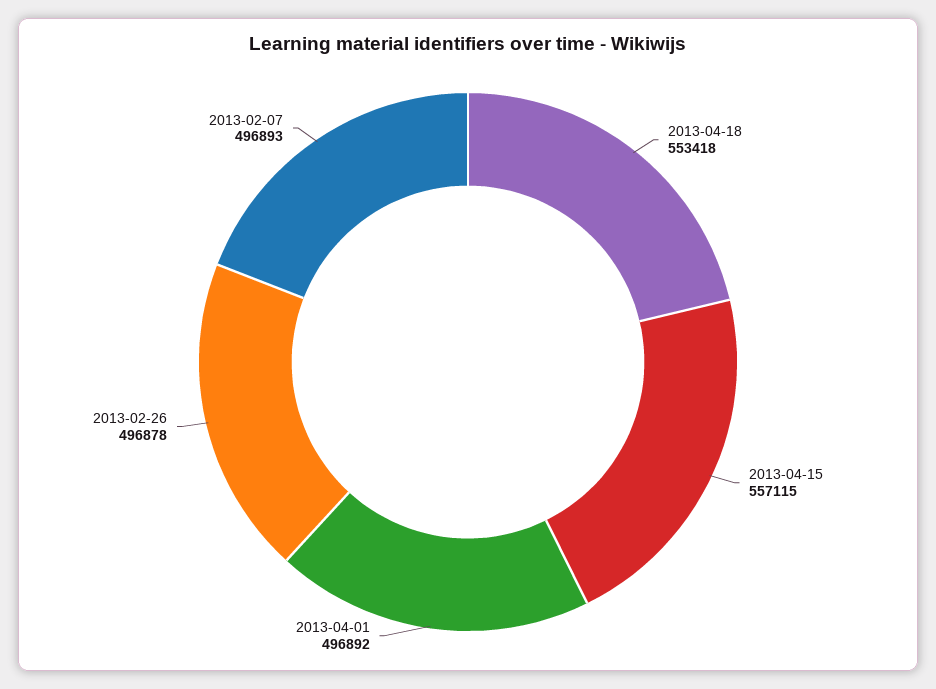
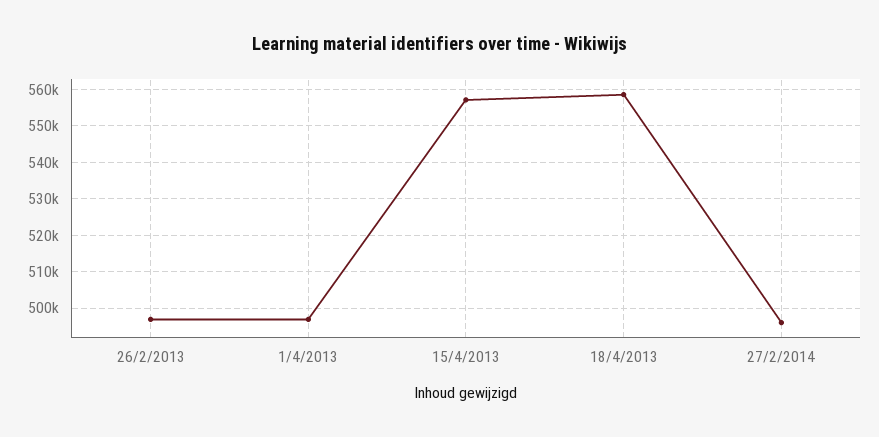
2013-04-18: 553418 -> 558000
2013-02-07: 496893 -> none
27/2/2014: none -> 496000

